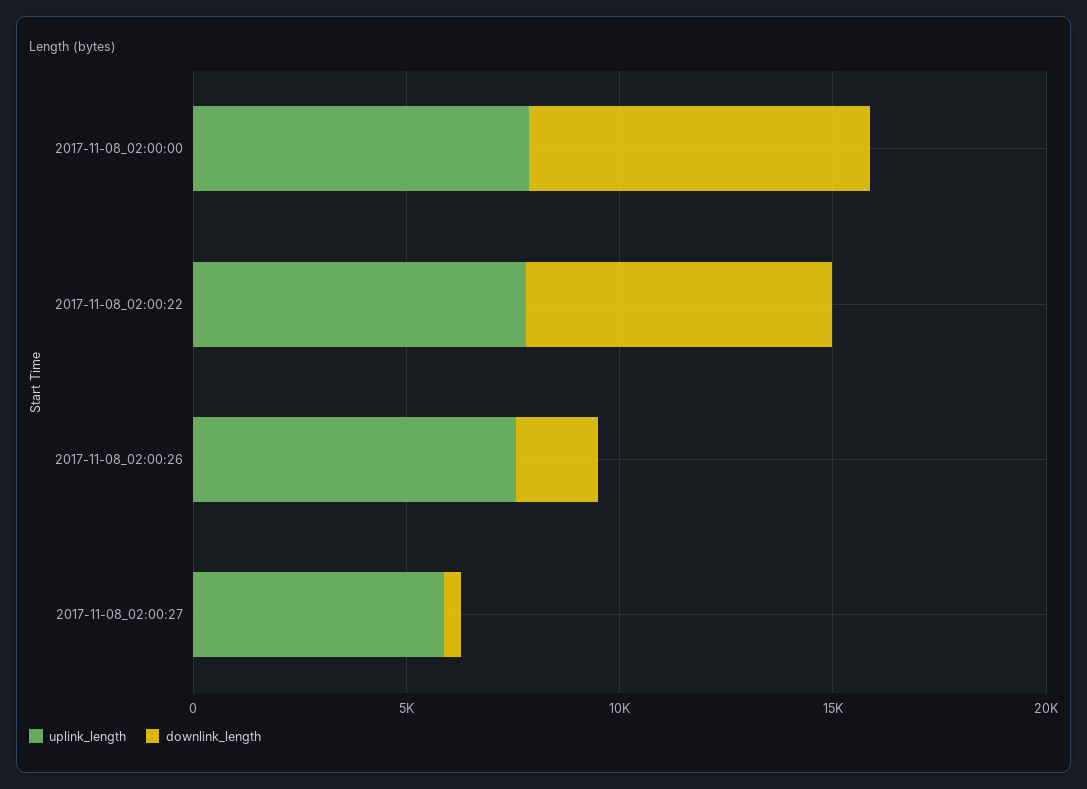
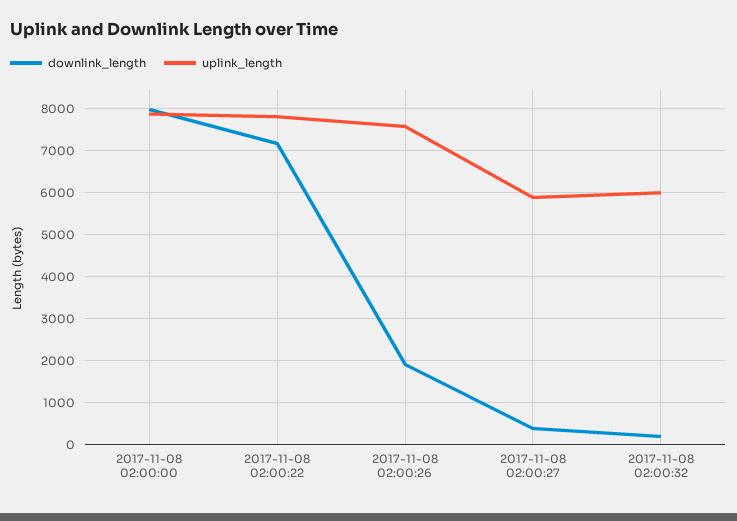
downlink_length, 2017-11-08 02:00:32: none -> 200
uplink_length, 2017-11-08 02:00:32: none -> 6000

